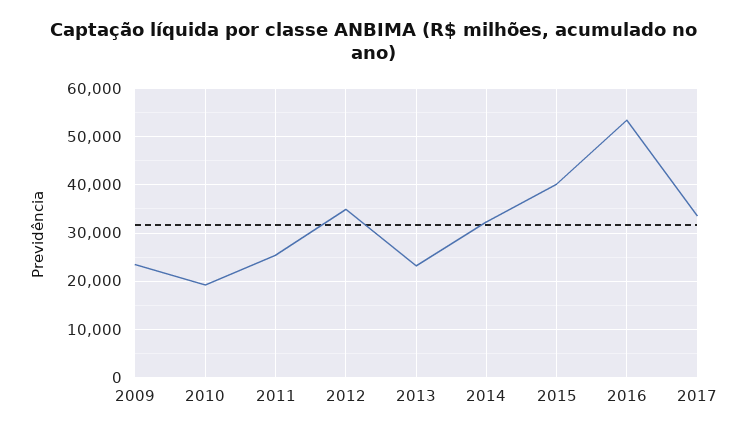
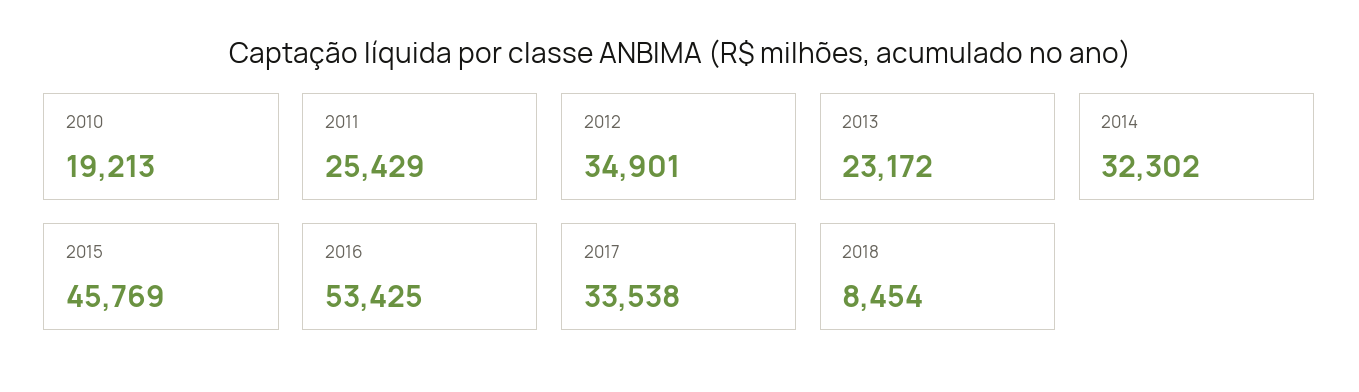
2009: 24000 -> none
2015: 40000 -> 45769
2018: none -> 8454

